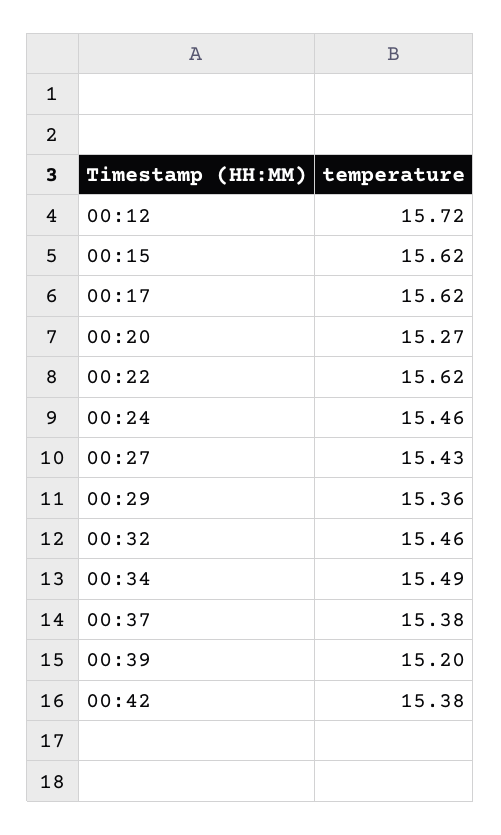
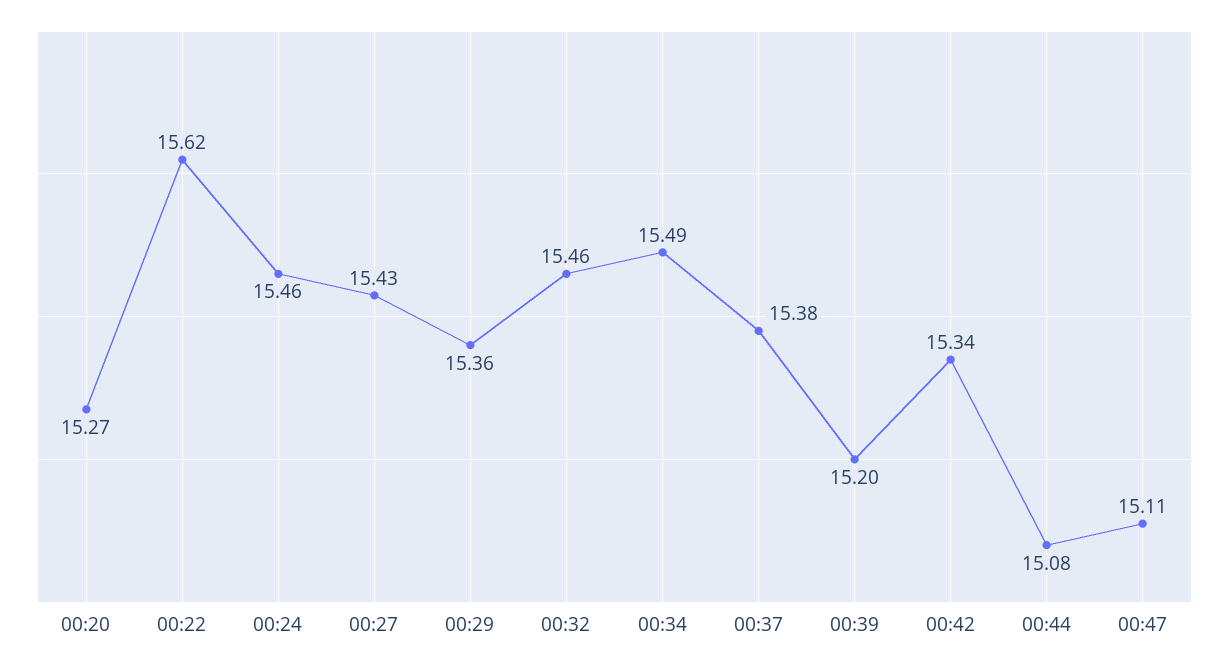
00:12: 15.72 -> none
00:15: 15.62 -> none
00:17: 15.62 -> none
00:42: 15.38 -> 15.34
00:44: none -> 15.08
00:47: none -> 15.11

